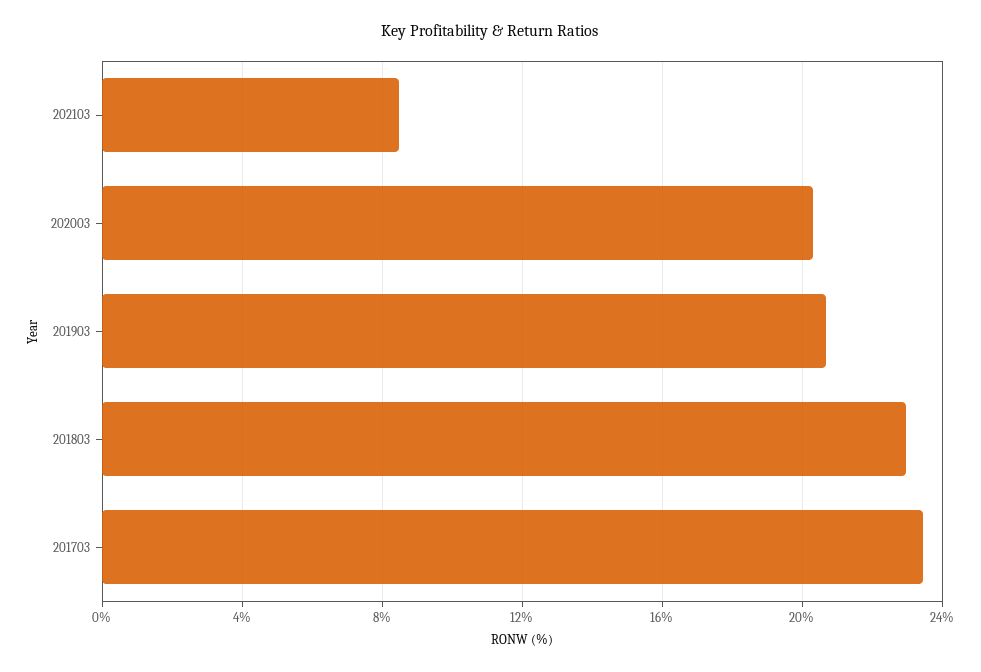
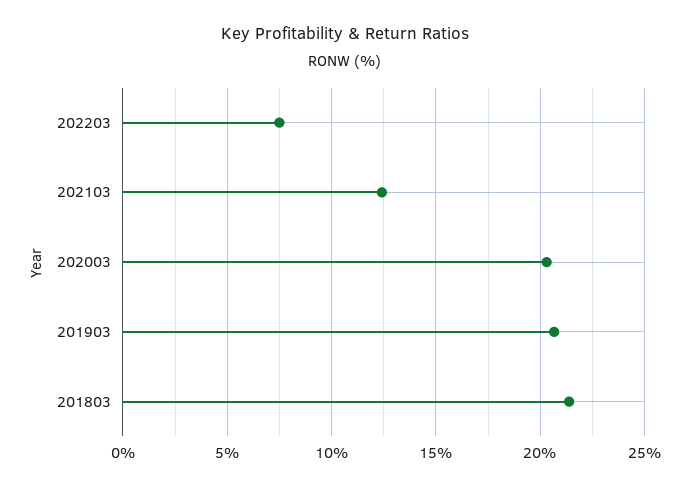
202103: 8.5 -> 12.5
201803: 23 -> 21.5
201703: 23.5 -> none
202203: none -> 7.5

